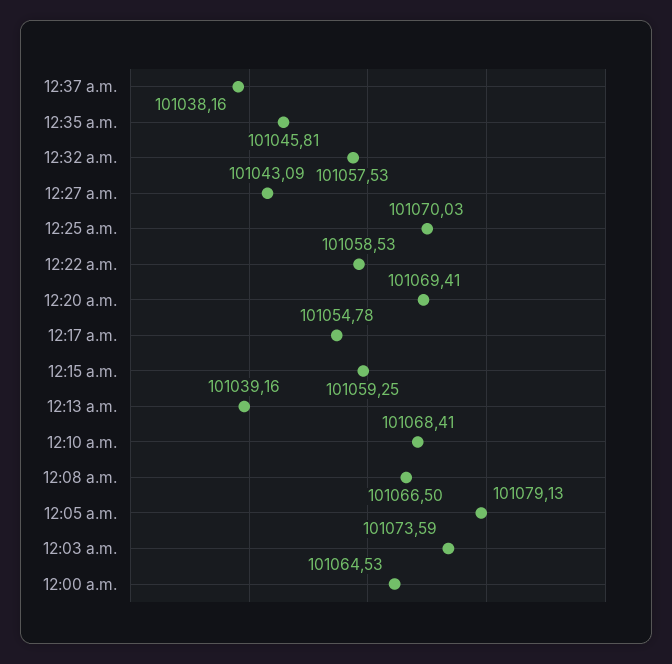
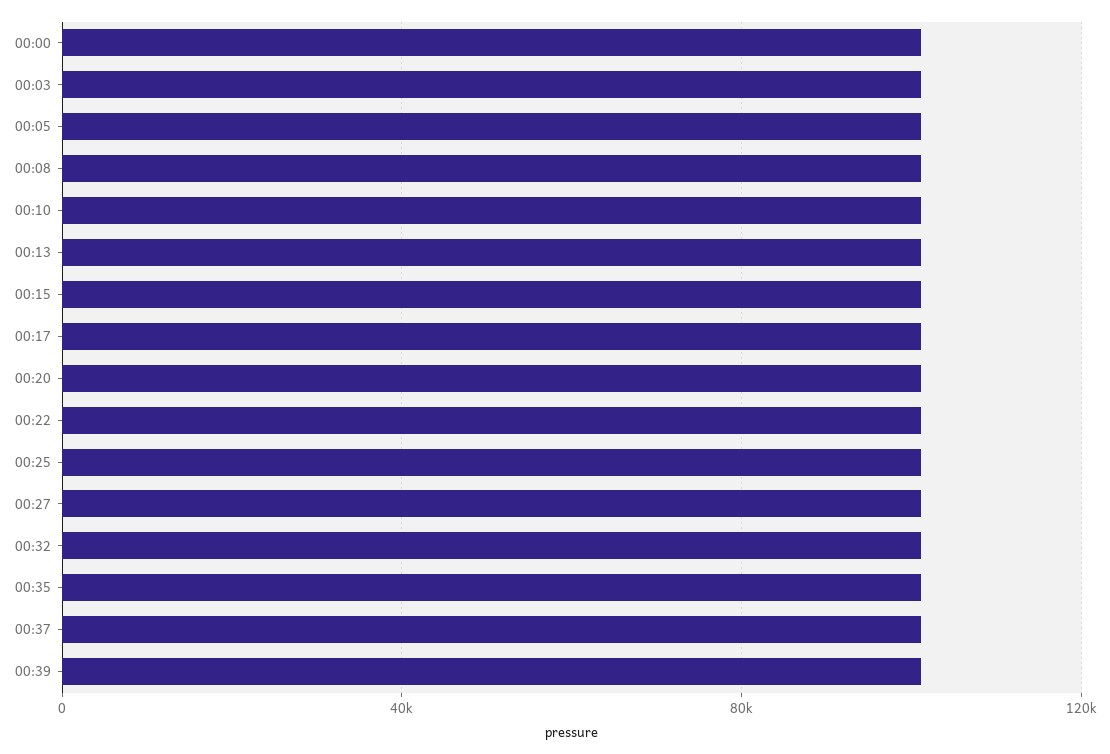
00:39: none -> 100000

